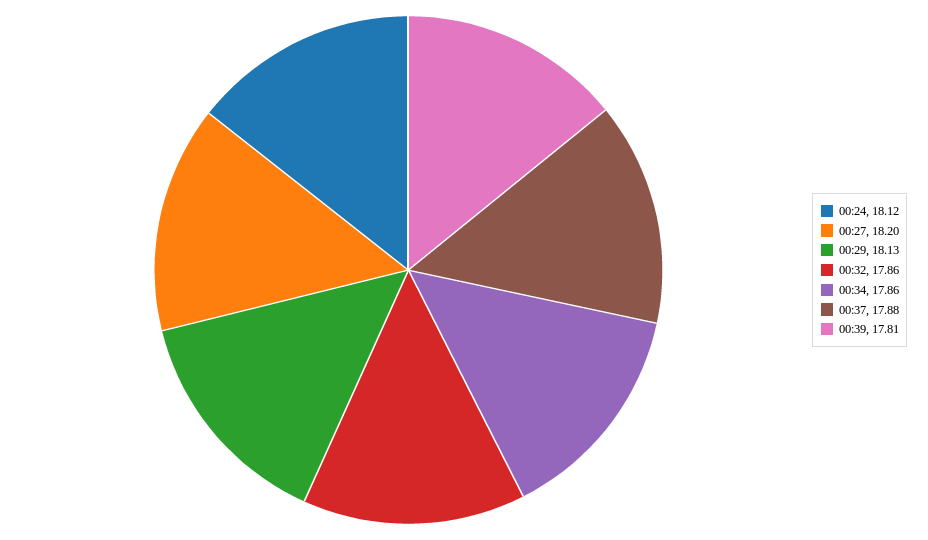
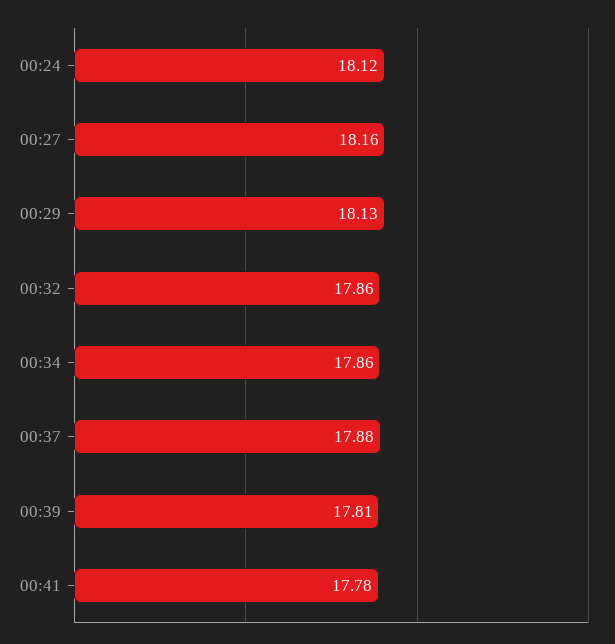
00:27: 18.2 -> 18.16
00:41: none -> 17.78

